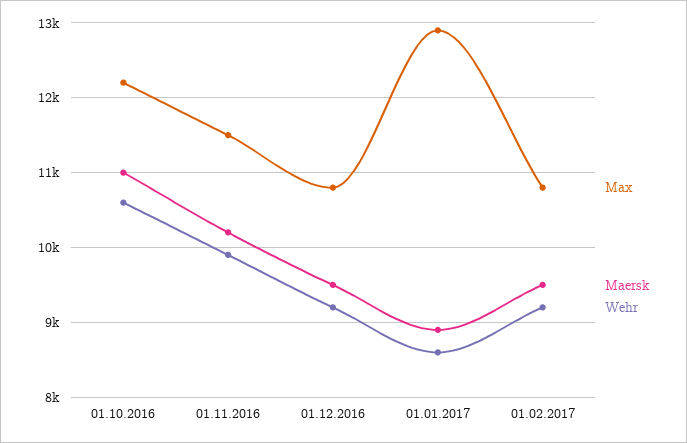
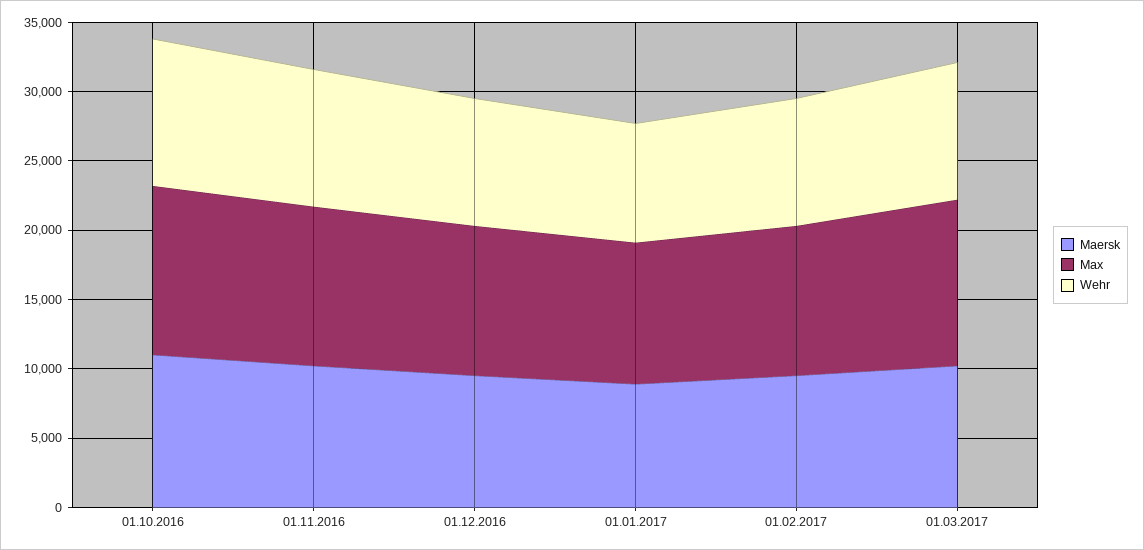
Max, 01.01.2017: 12900 -> 10000
Maersk, 01.03.2017: none -> 10000
Max, 01.03.2017: none -> 12000
Wehr, 01.03.2017: none -> 10000

